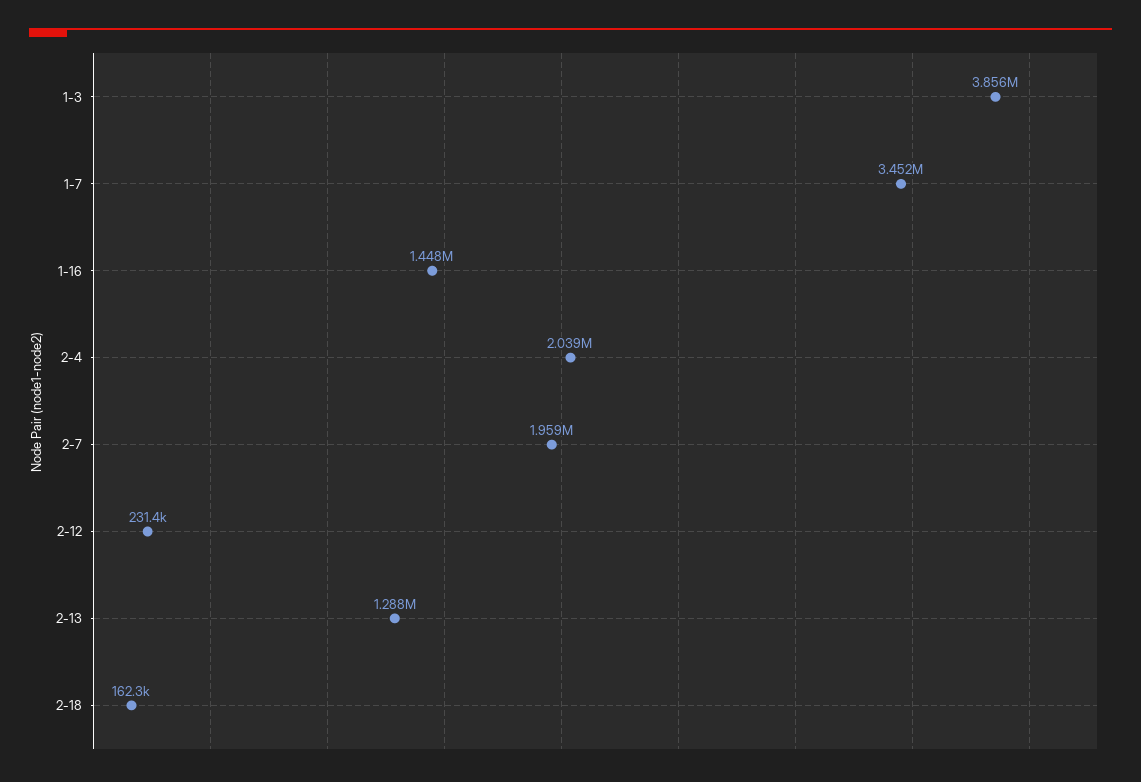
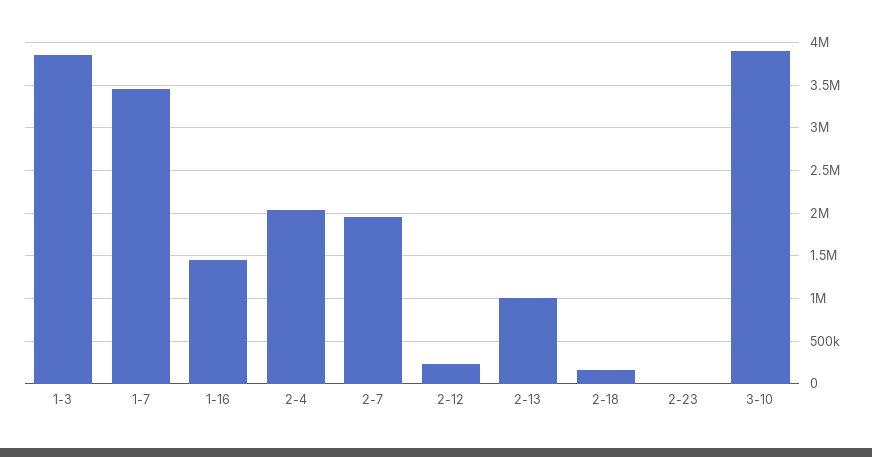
2-13: 1288000 -> 1000000
2-23: none -> 0
3-10: none -> 3900000

